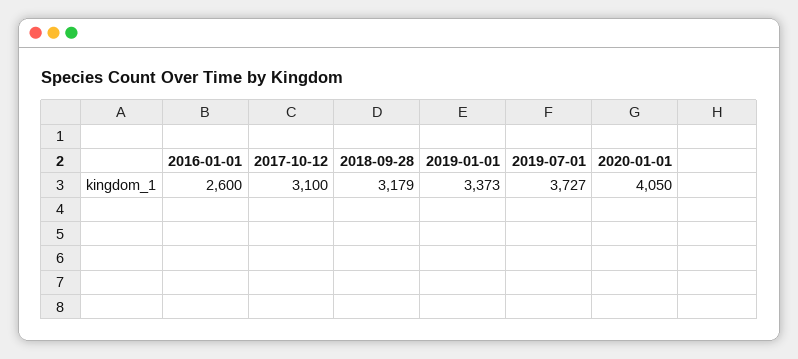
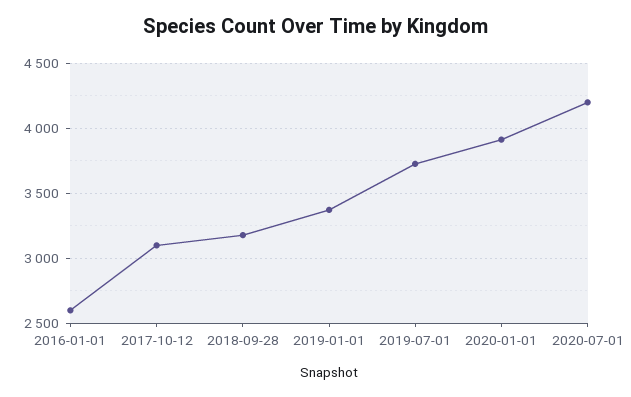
2020-01-01: 4050 -> 3900
2020-07-01: none -> 4200

